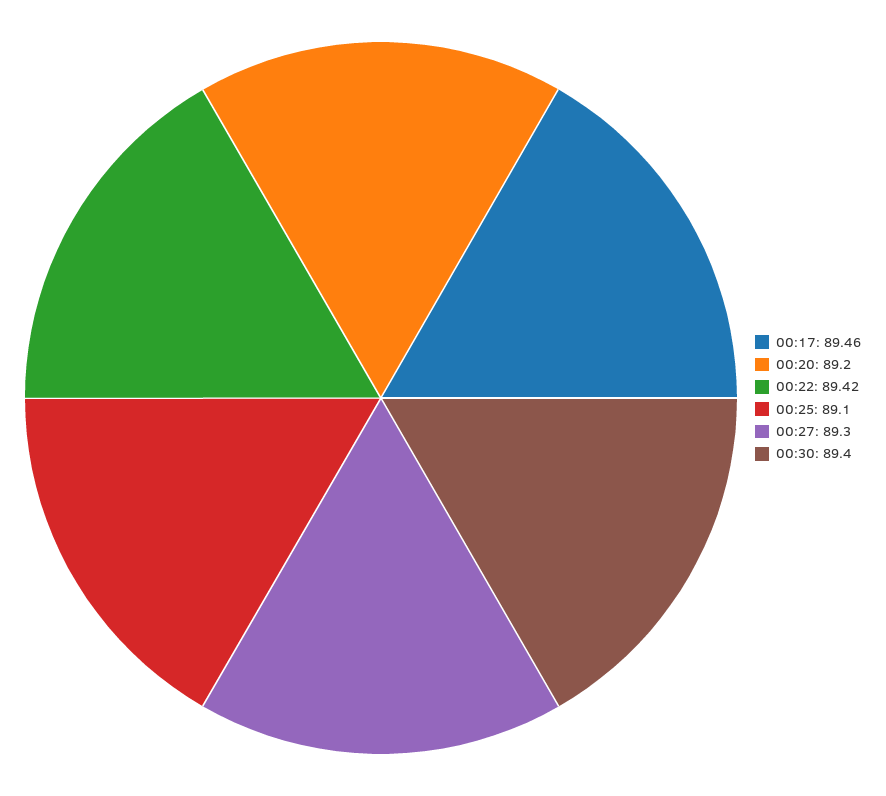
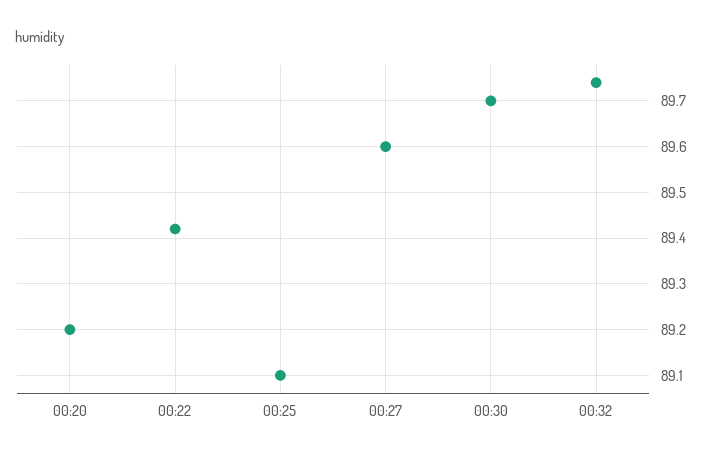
00:17: 89.46 -> none
00:27: 89.3 -> 89.6
00:30: 89.4 -> 89.7
00:32: none -> 89.75

